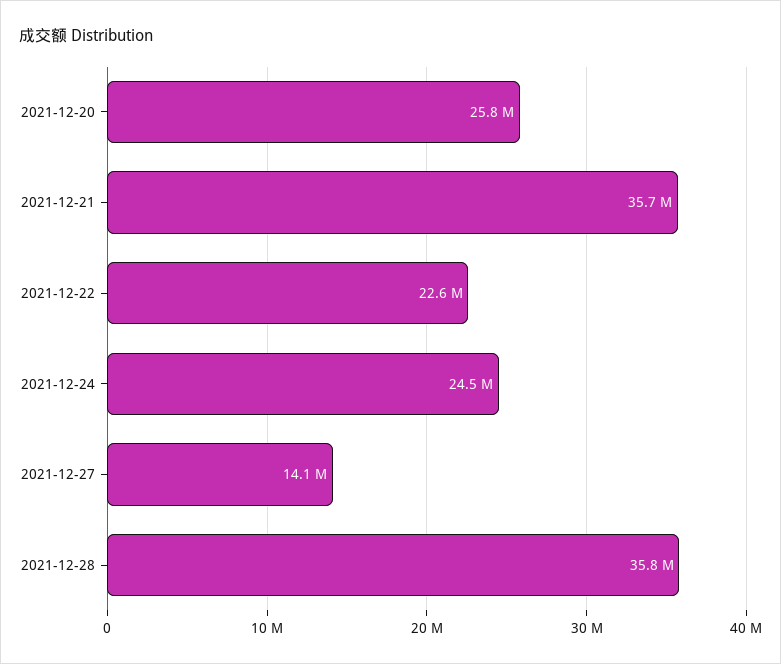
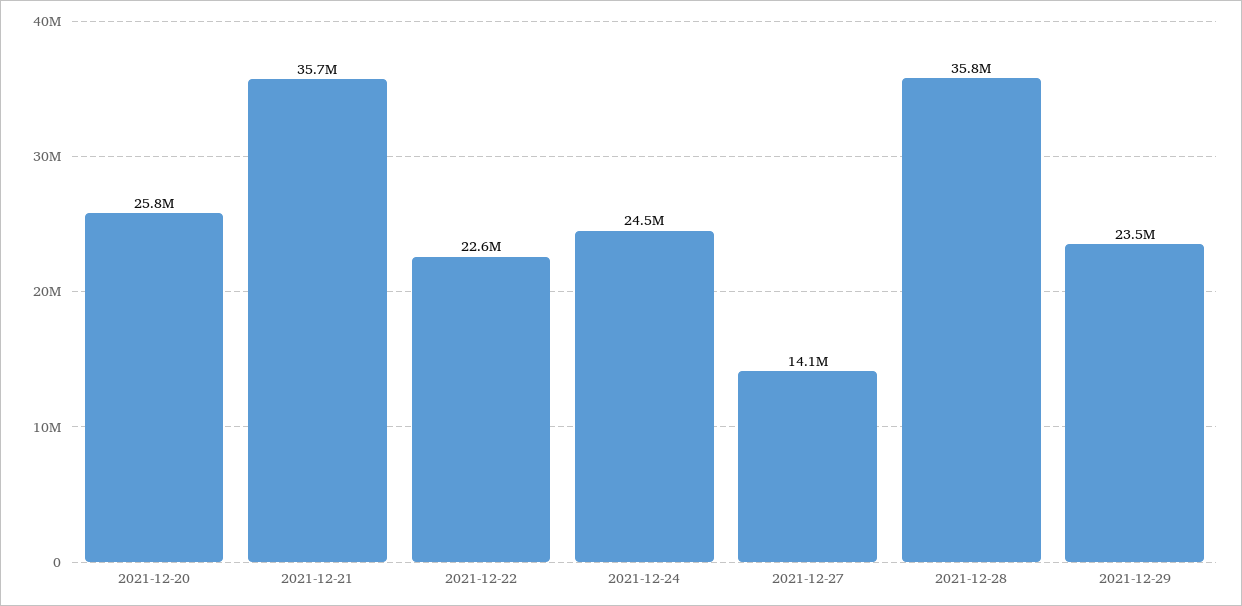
2021-12-29: none -> 23500000

